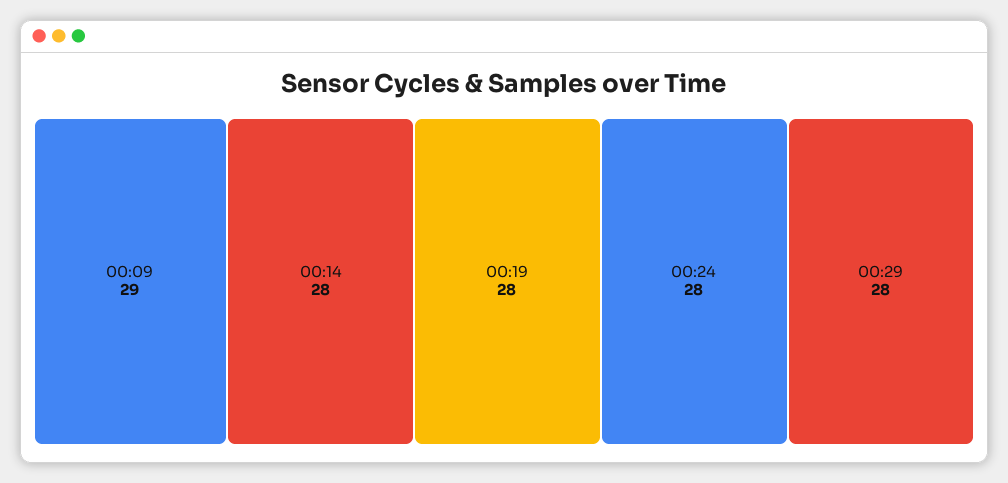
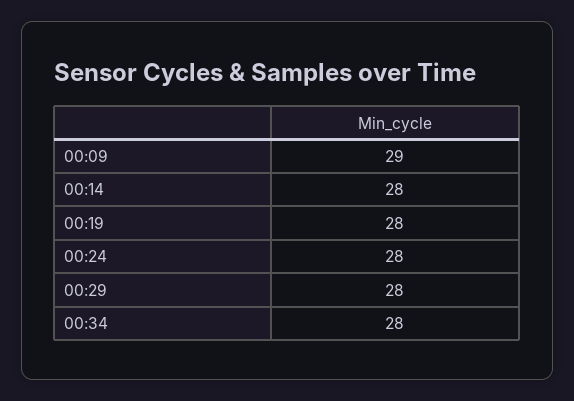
00:34: none -> 28

